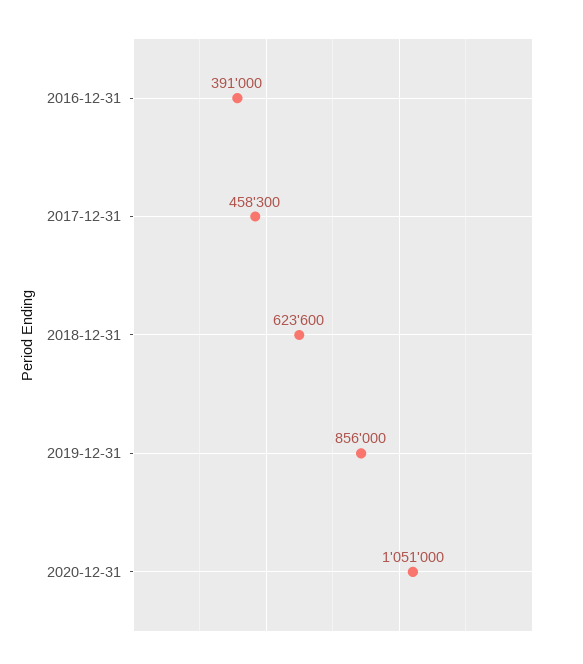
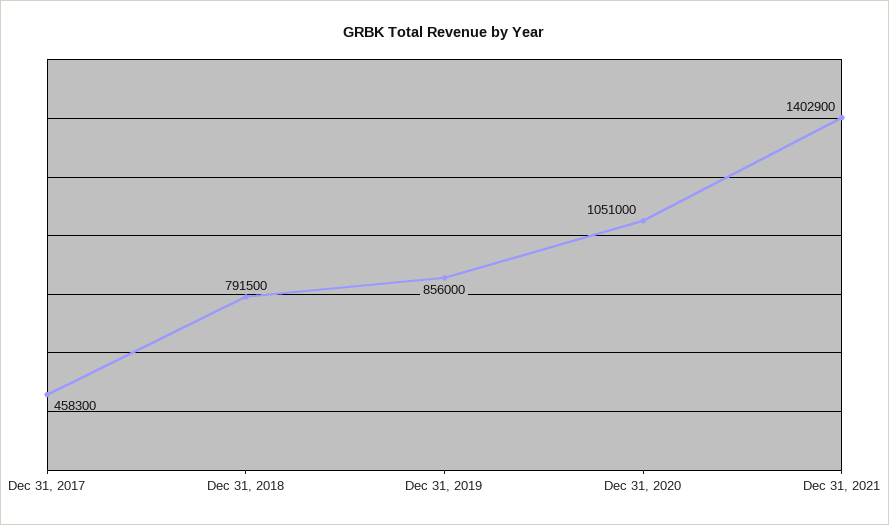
2016-12-31: 391000 -> none
2018-12-31: 623600 -> 791500
Dec 31, 2021: none -> 1402900

